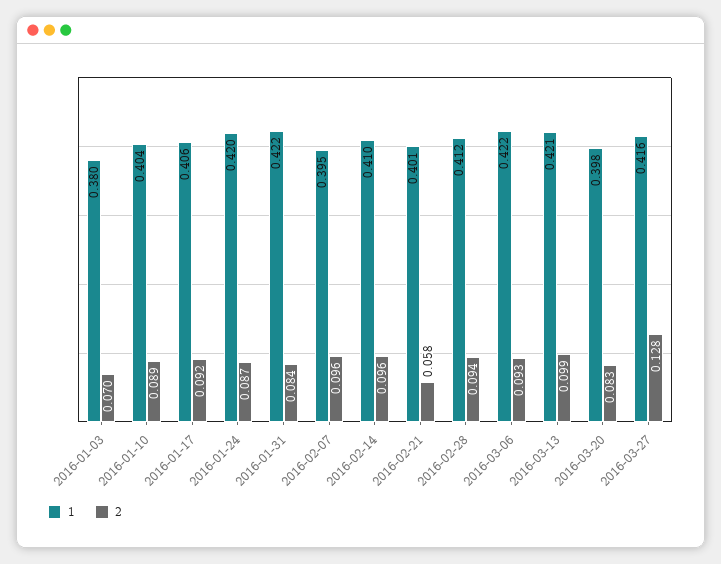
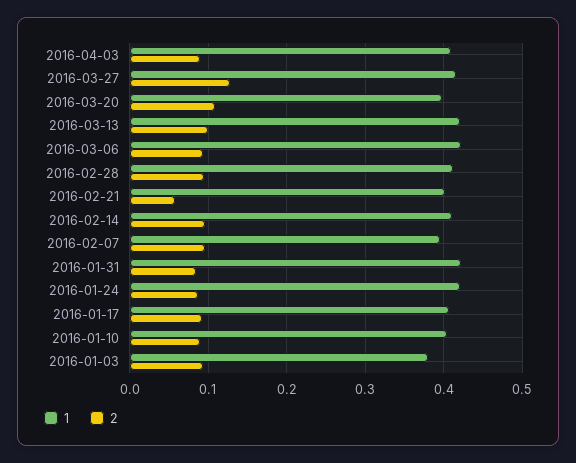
2, 2016-01-03: 0.07 -> 0.09
2, 2016-03-20: 0.083 -> 0.11
1, 2016-04-03: none -> 0.41
2, 2016-04-03: none -> 0.09

